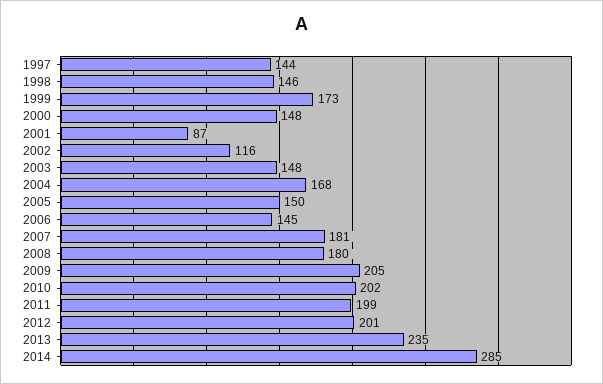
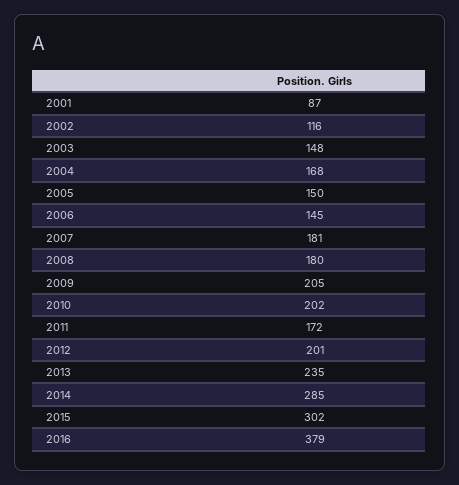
1997: 144 -> none
1998: 146 -> none
1999: 173 -> none
2000: 148 -> none
2011: 199 -> 172
2015: none -> 302
2016: none -> 379

